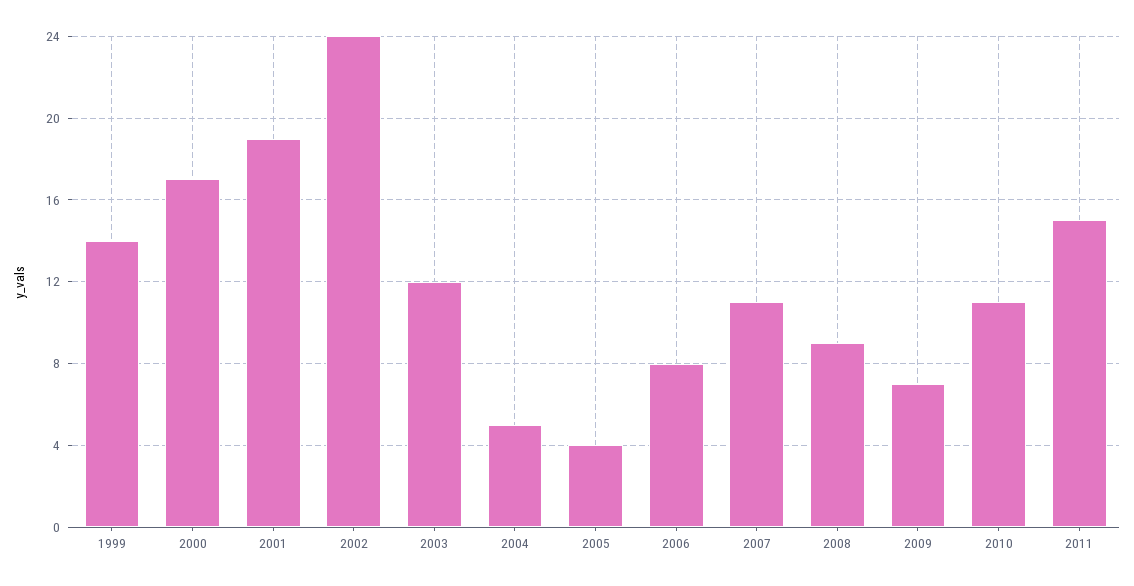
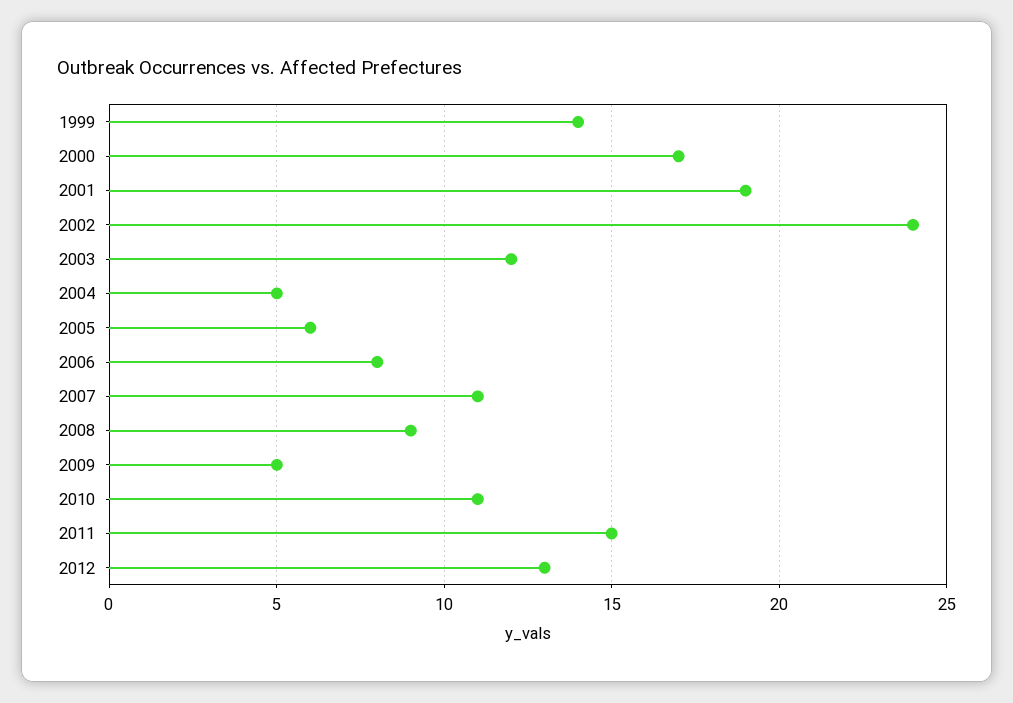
2005: 4 -> 6
2009: 7 -> 5
2012: none -> 13

